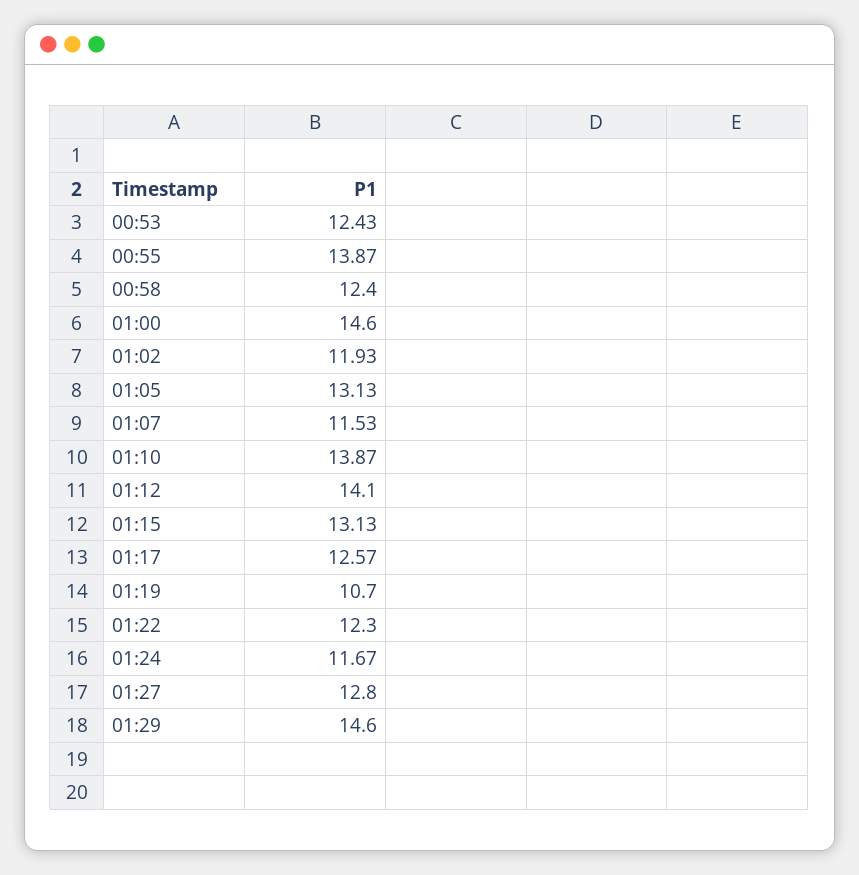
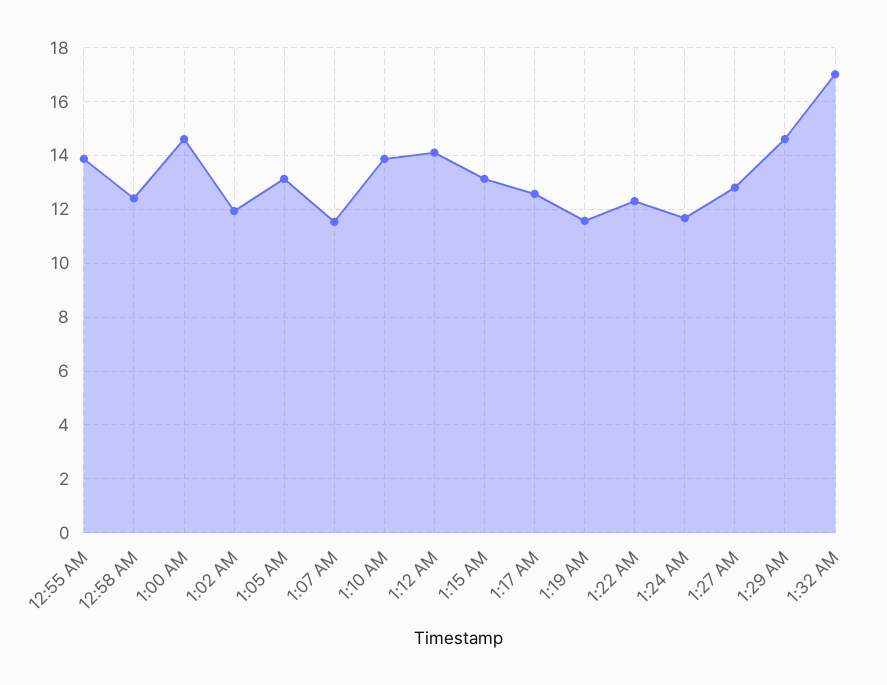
00:53: 12.43 -> none
01:19: 10.7 -> 11.5
1:32 AM: none -> 17

